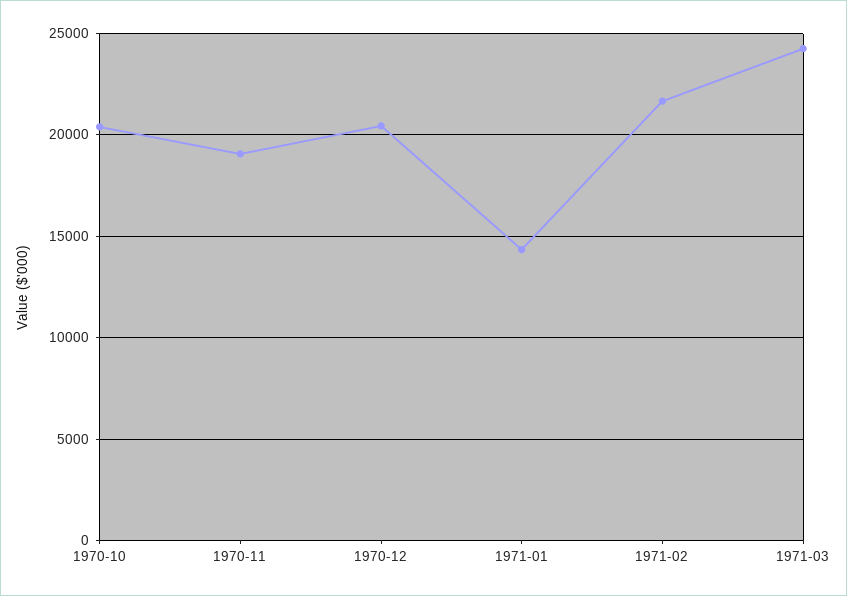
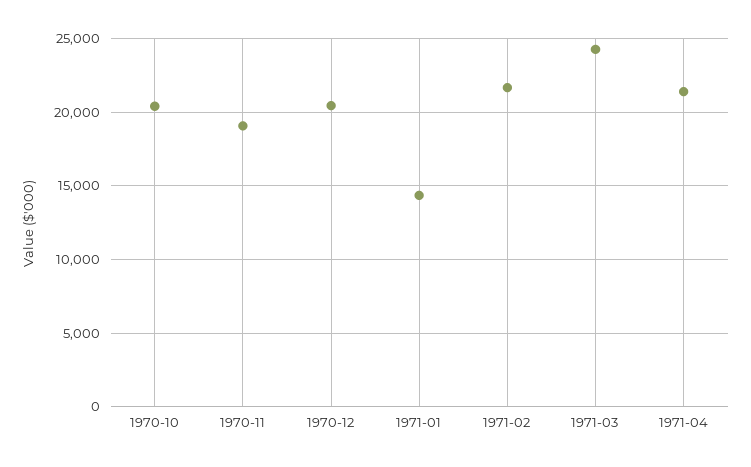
1971-04: none -> 21500

